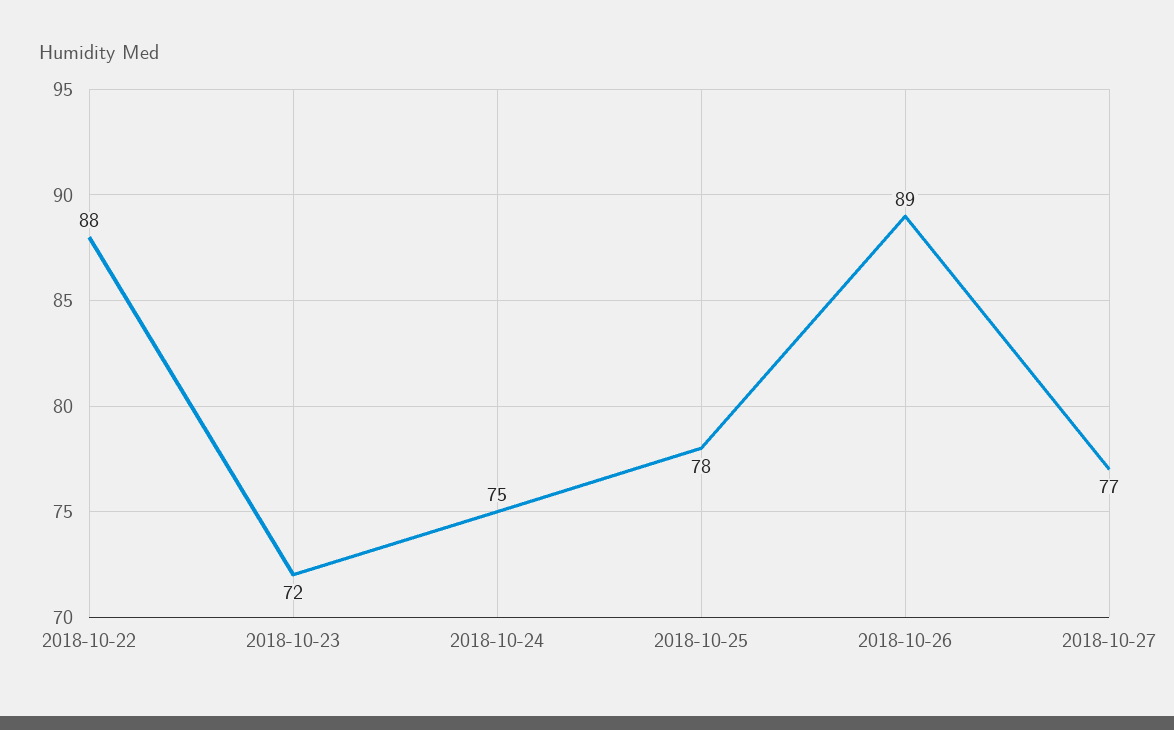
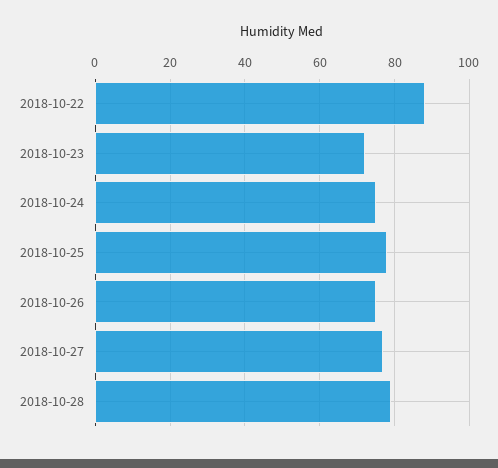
2018-10-26: 89 -> 75
2018-10-28: none -> 80

